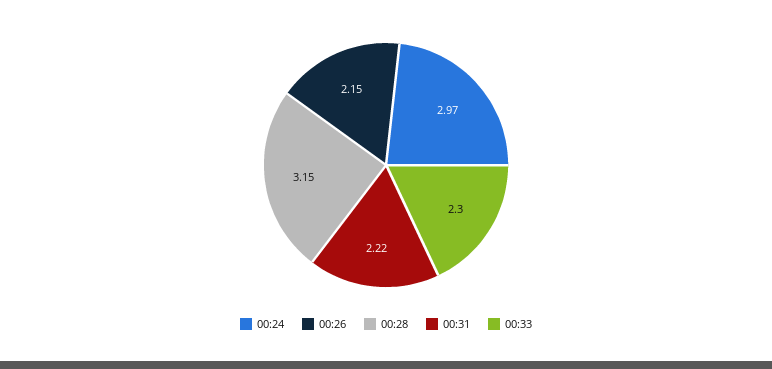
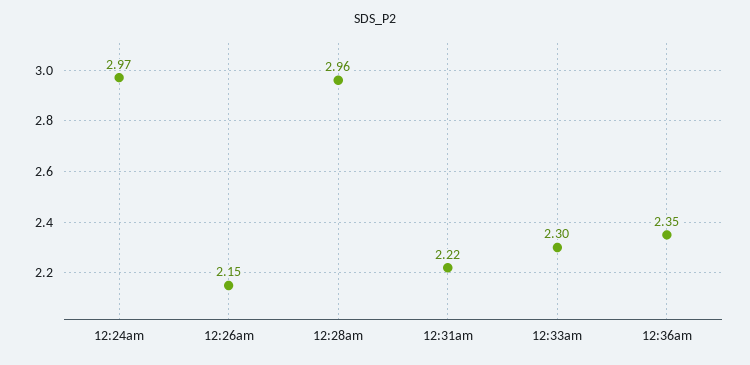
00:28: 3.15 -> 2.96
12:36am: none -> 2.35

